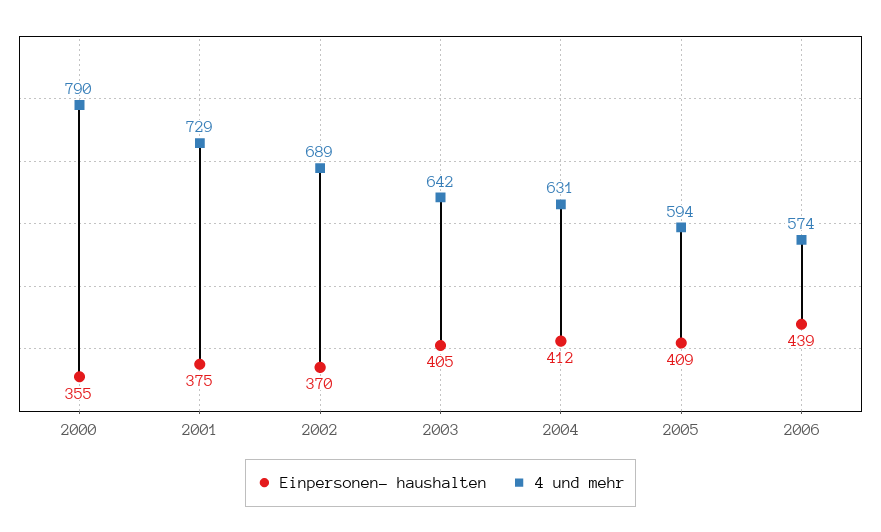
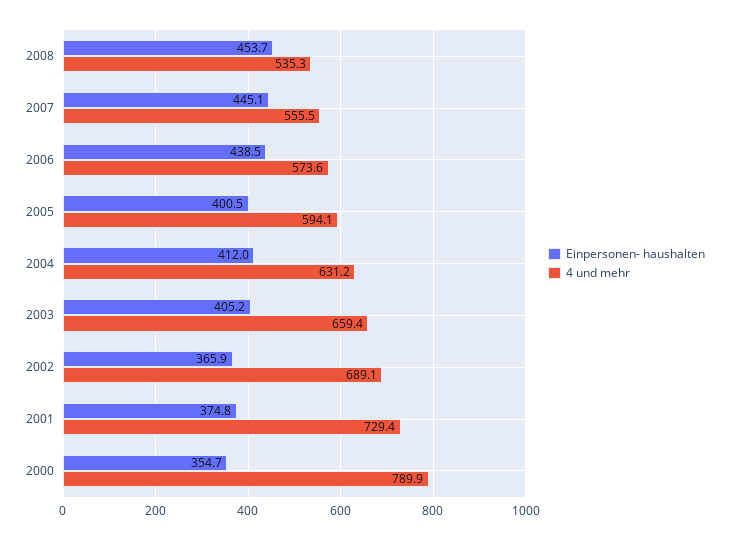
Einpersonen- haushalten, 2002: 370 -> 365.9
4 und mehr, 2003: 642 -> 659.4
Einpersonen- haushalten, 2005: 409 -> 400.5
Einpersonen- haushalten, 2008: none -> 453.7
4 und mehr, 2008: none -> 535.3
Einpersonen- haushalten, 2007: none -> 445.1
4 und mehr, 2007: none -> 555.5

